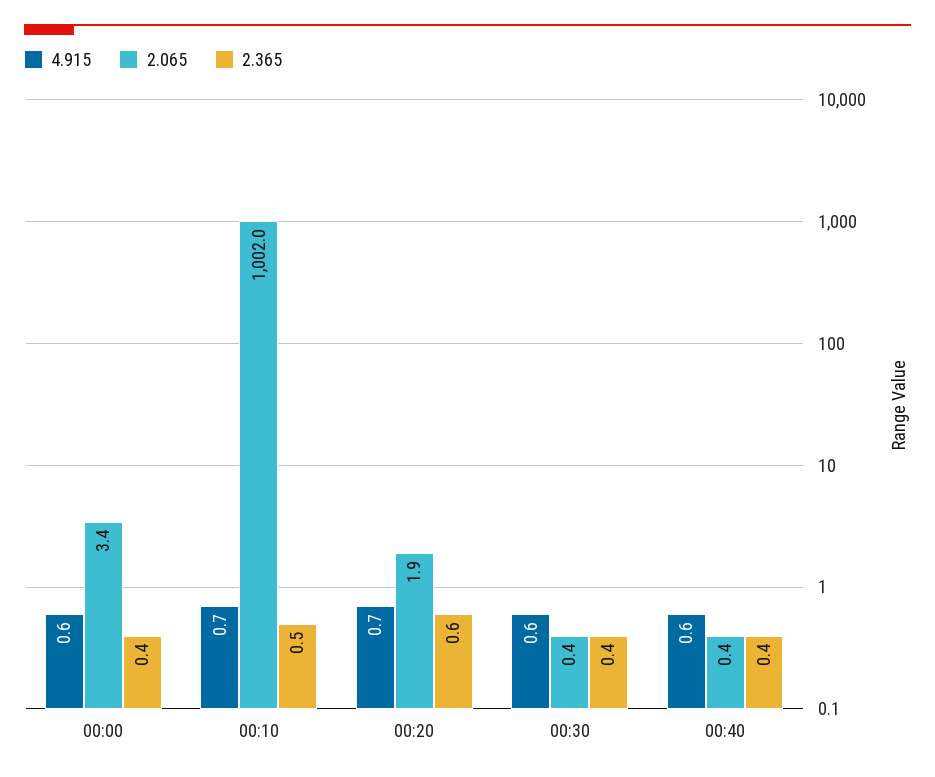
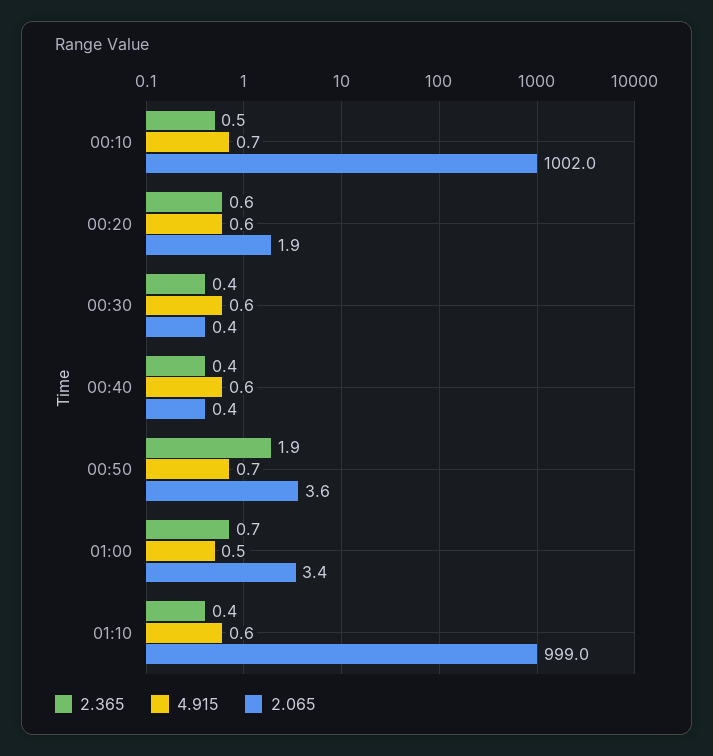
4.915, 00:00: 0.6 -> none
2.065, 00:00: 3.4 -> none
2.365, 00:00: 0.4 -> none
4.915, 00:20: 0.7 -> 0.6
2.365, 00:50: none -> 1.9
4.915, 00:50: none -> 0.7
2.065, 00:50: none -> 3.6
2.365, 01:00: none -> 0.7
4.915, 01:00: none -> 0.5
2.065, 01:00: none -> 3.4
2.365, 01:10: none -> 0.4
4.915, 01:10: none -> 0.6
2.065, 01:10: none -> 999

